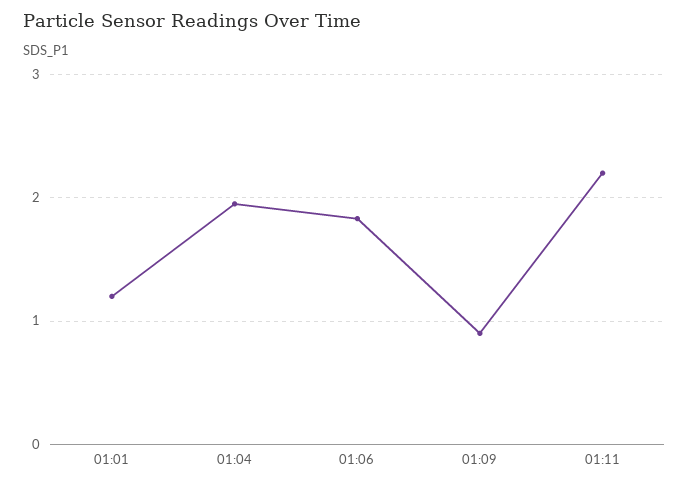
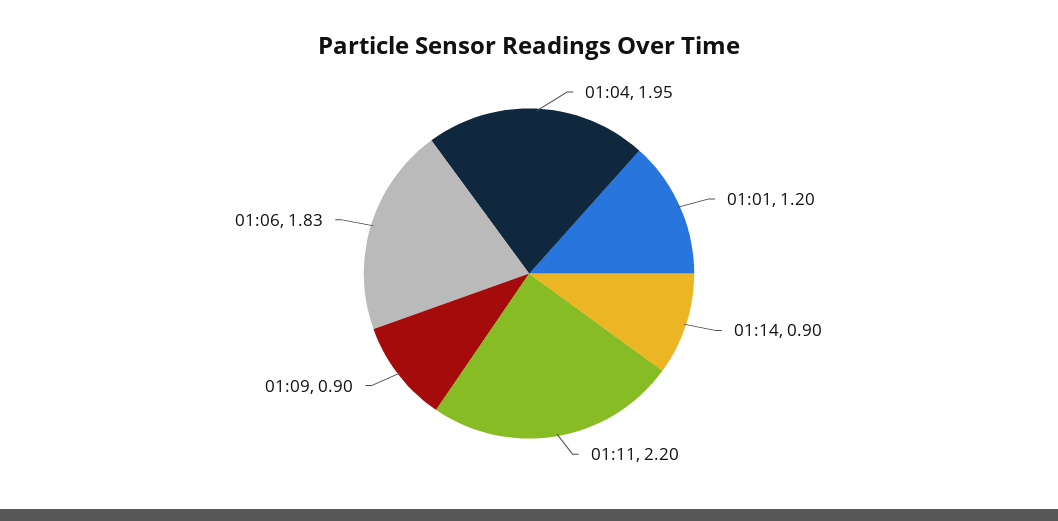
01:14: none -> 0.9

